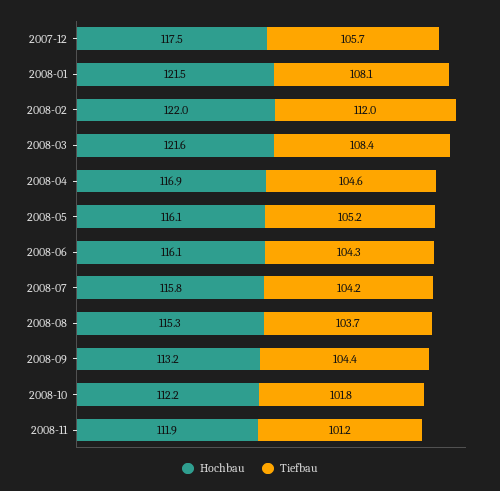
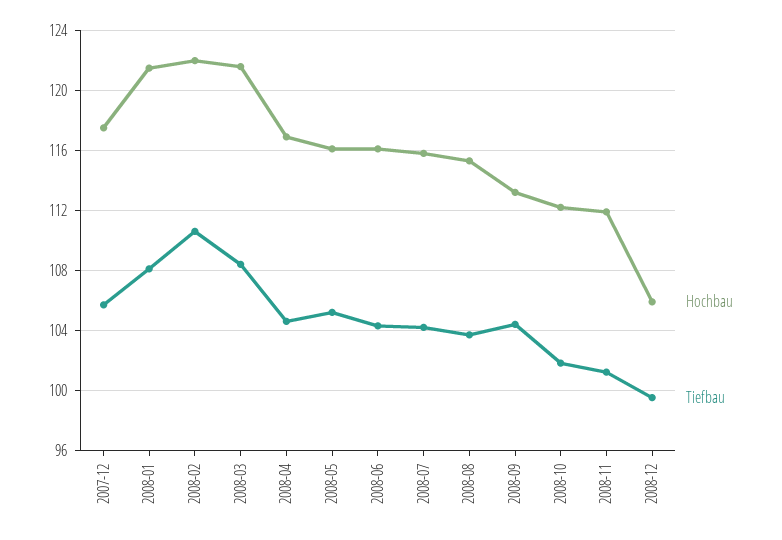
Tiefbau, 2008-02: 112 -> 110.5
Hochbau, 2008-12: none -> 106
Tiefbau, 2008-12: none -> 99.5

